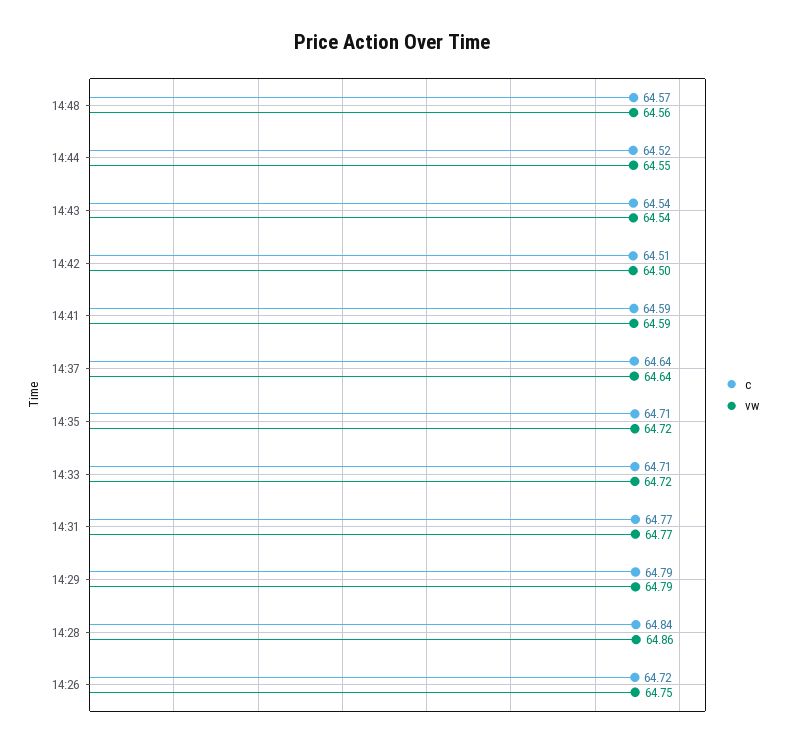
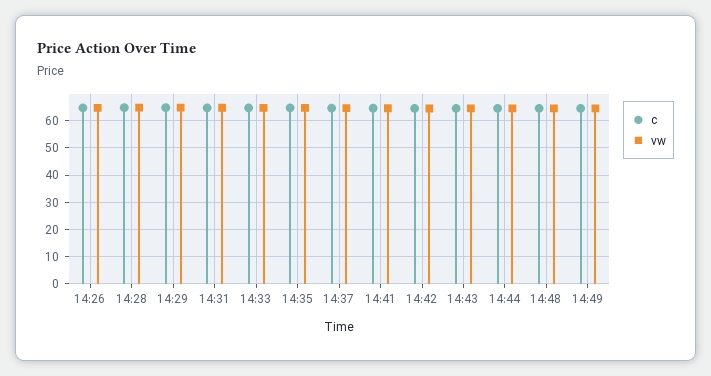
c, 14:49: none -> 65
vw, 14:49: none -> 65

